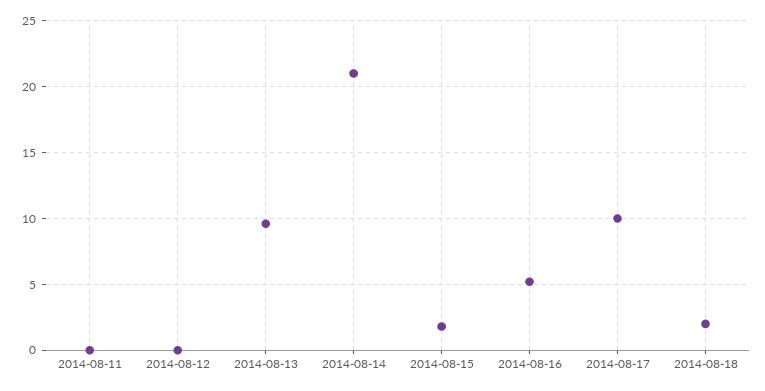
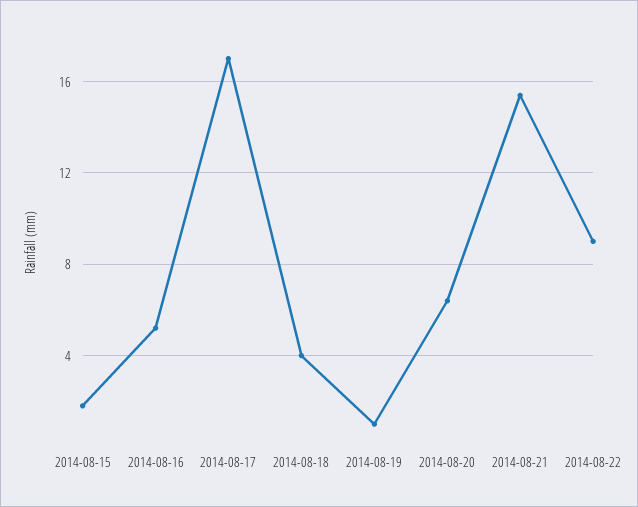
2014-08-11: 0 -> none
2014-08-12: 0 -> none
2014-08-13: 9.5 -> none
2014-08-14: 21 -> none
2014-08-17: 10 -> 17
2014-08-18: 2 -> 4
2014-08-19: none -> 1
2014-08-20: none -> 6.5
2014-08-21: none -> 15.5
2014-08-22: none -> 9

